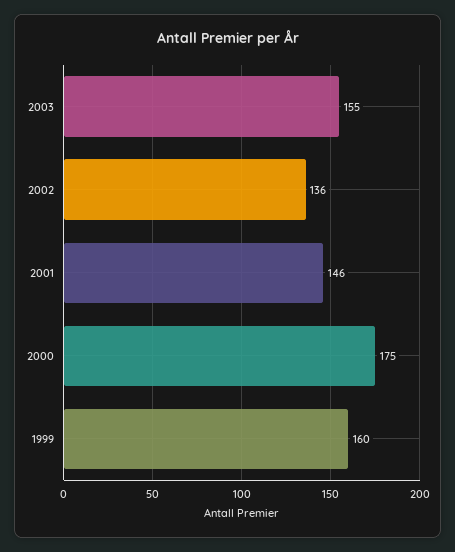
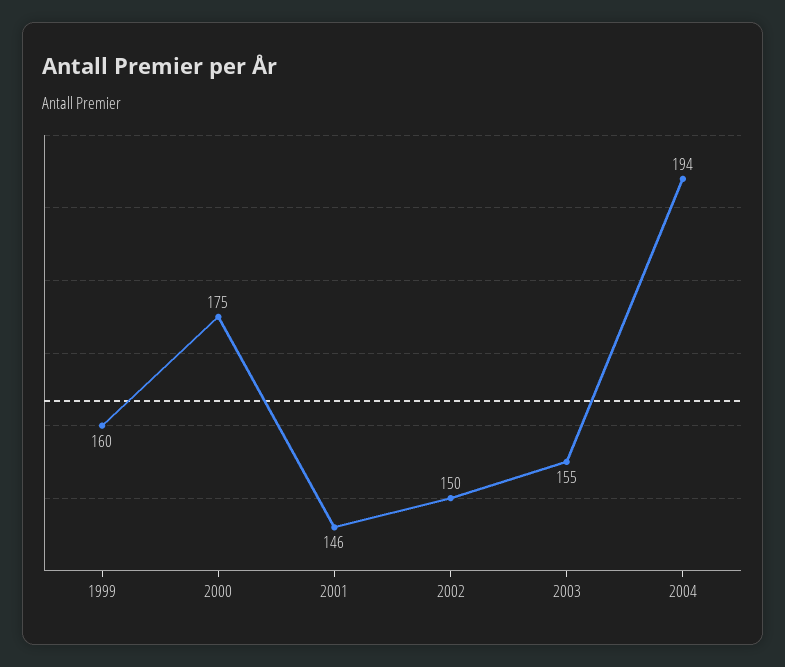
2002: 136 -> 150
2004: none -> 194

